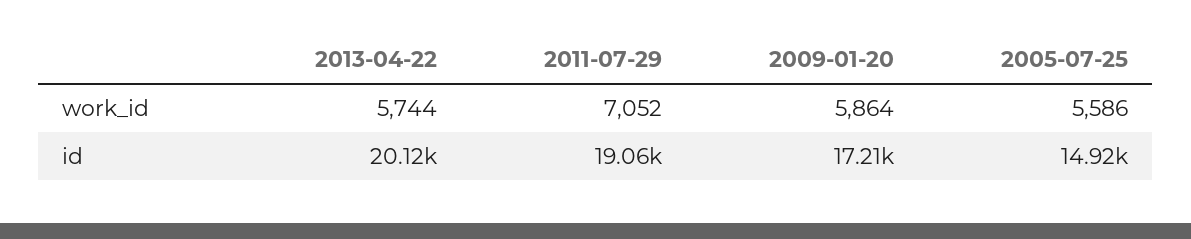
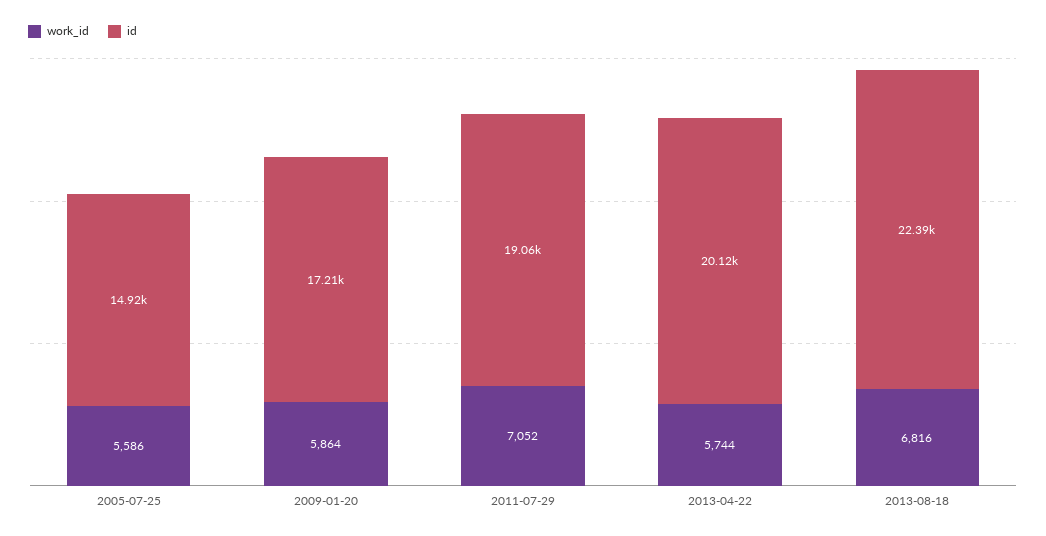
work_id, 2013-08-18: none -> 6816
id, 2013-08-18: none -> 22390

